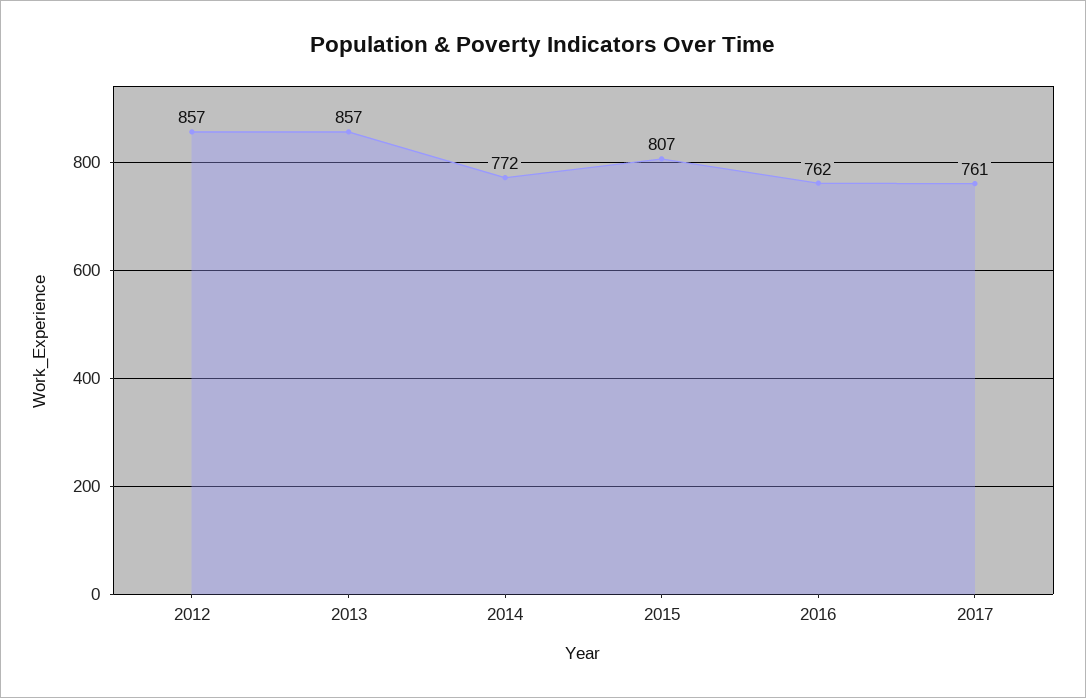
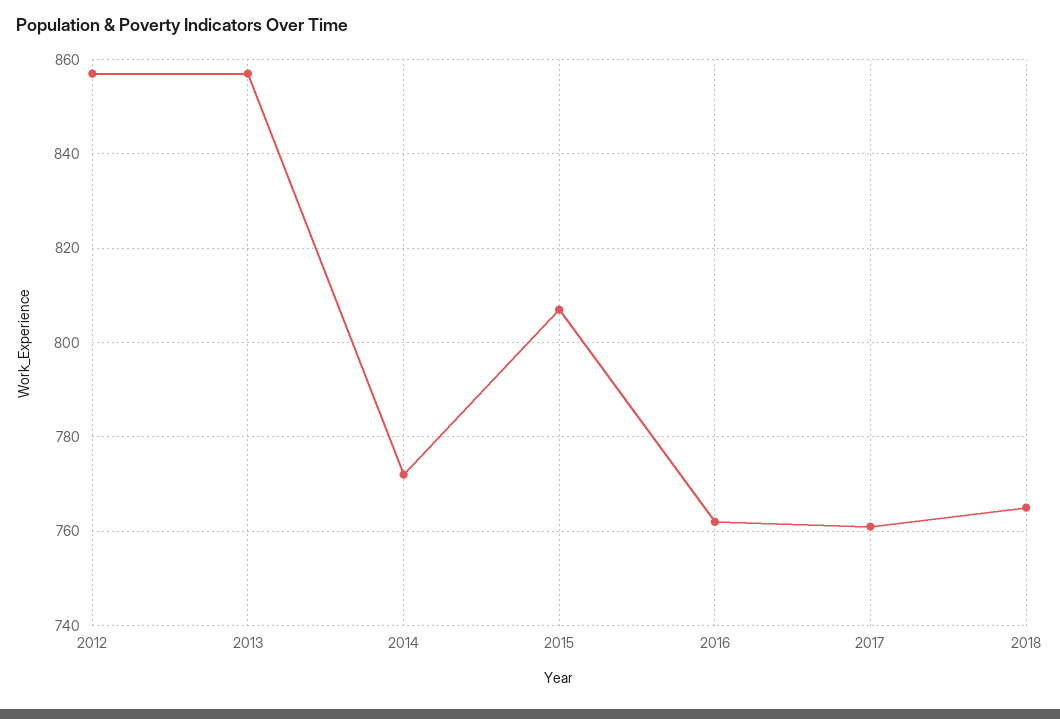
2018: none -> 765

